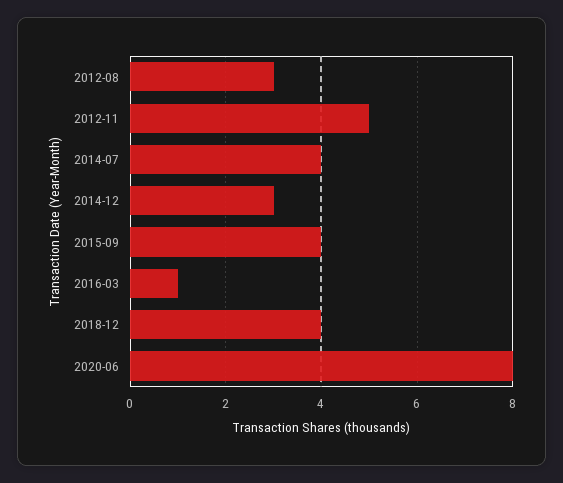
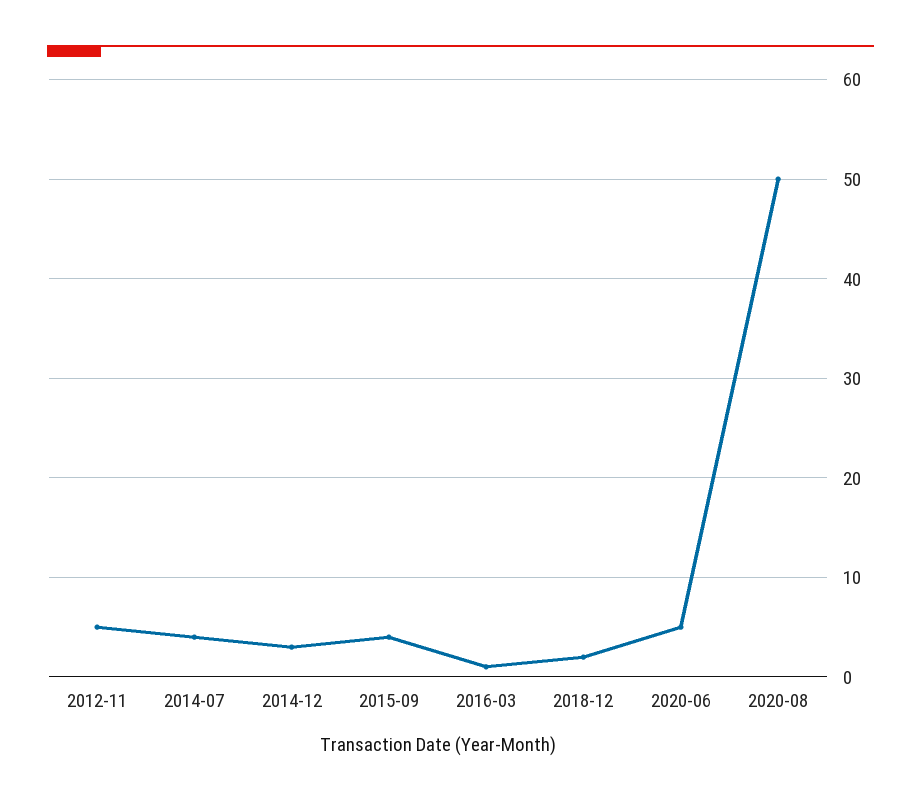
2012-08: 3 -> none
2018-12: 4 -> 2
2020-06: 8 -> 5
2020-08: none -> 50

